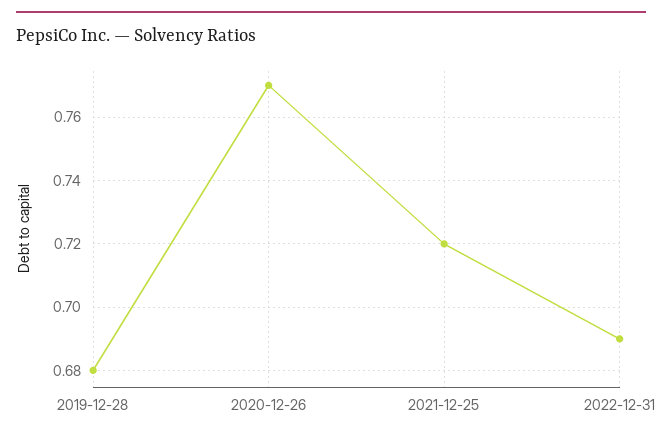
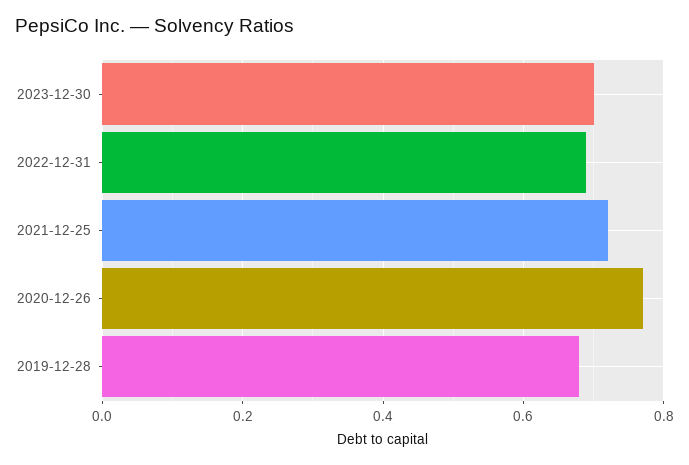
2023-12-30: none -> 0.7

